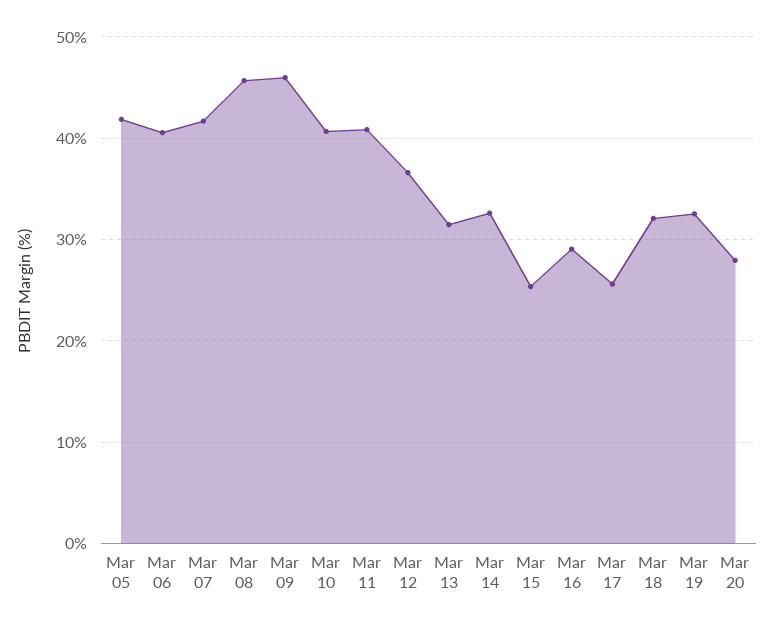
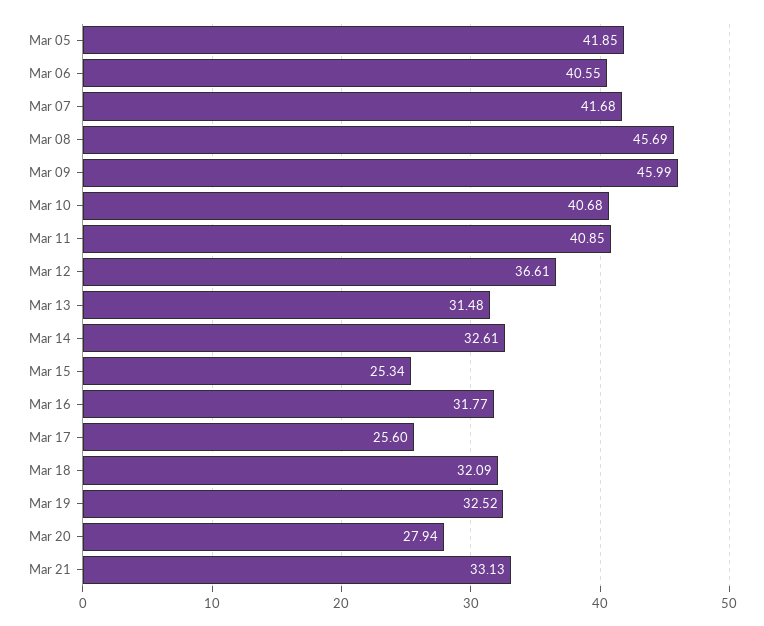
Mar 16: 29 -> 31.77
Mar 21: none -> 33.13

